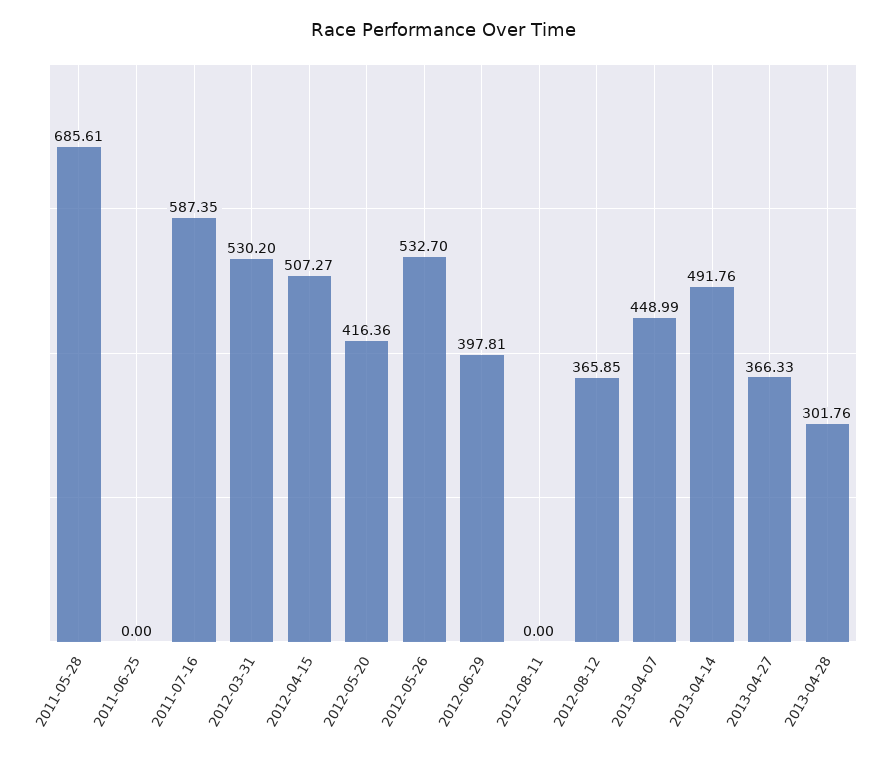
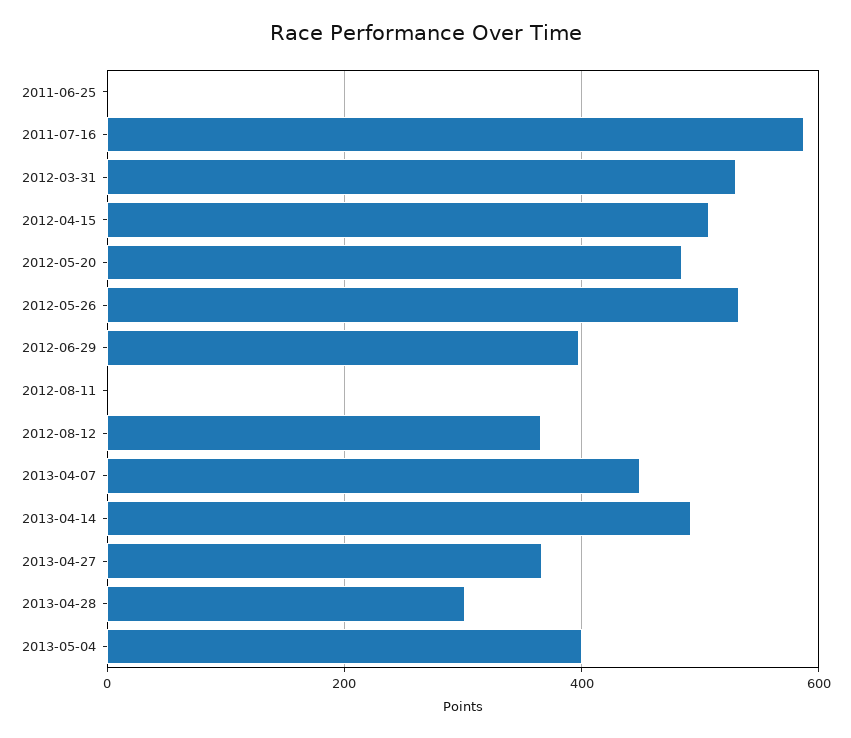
2011-05-28: 685.61 -> none
2012-05-20: 416.36 -> 480
2013-05-04: none -> 400

